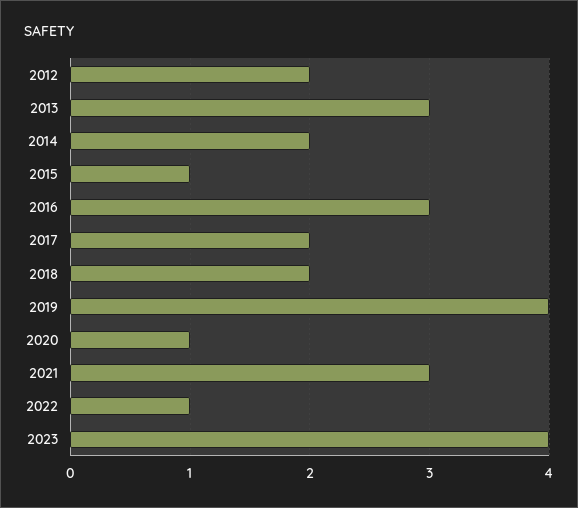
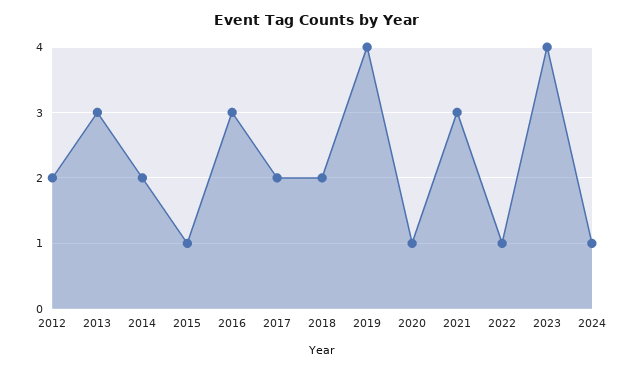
2024: none -> 1

